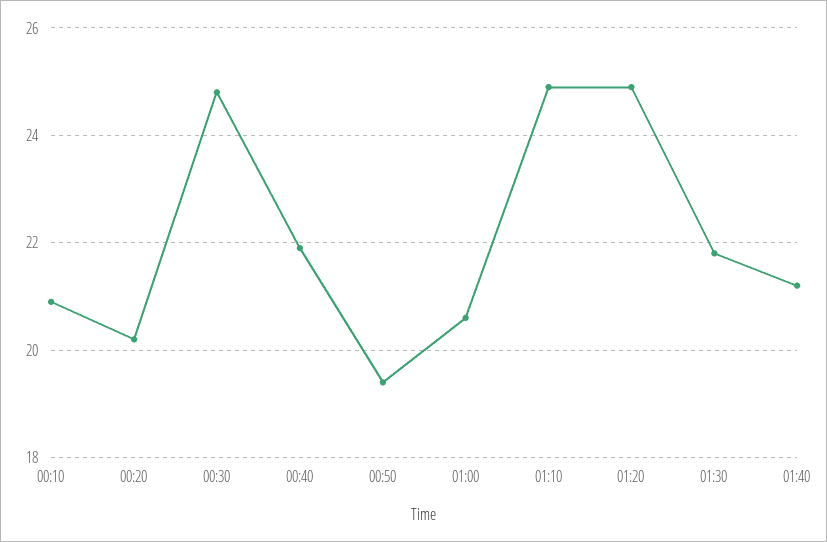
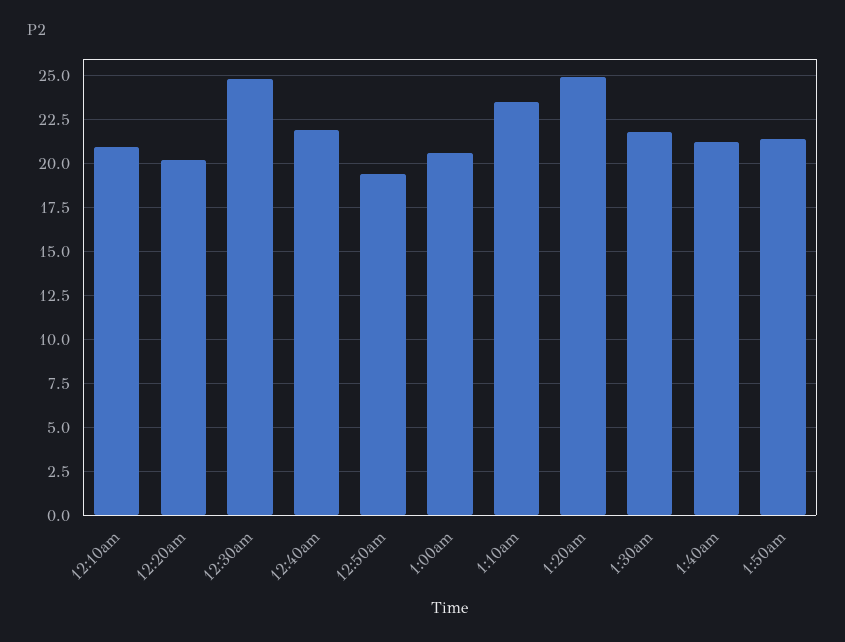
01:10: 25 -> 23.5
1:50am: none -> 21.5

